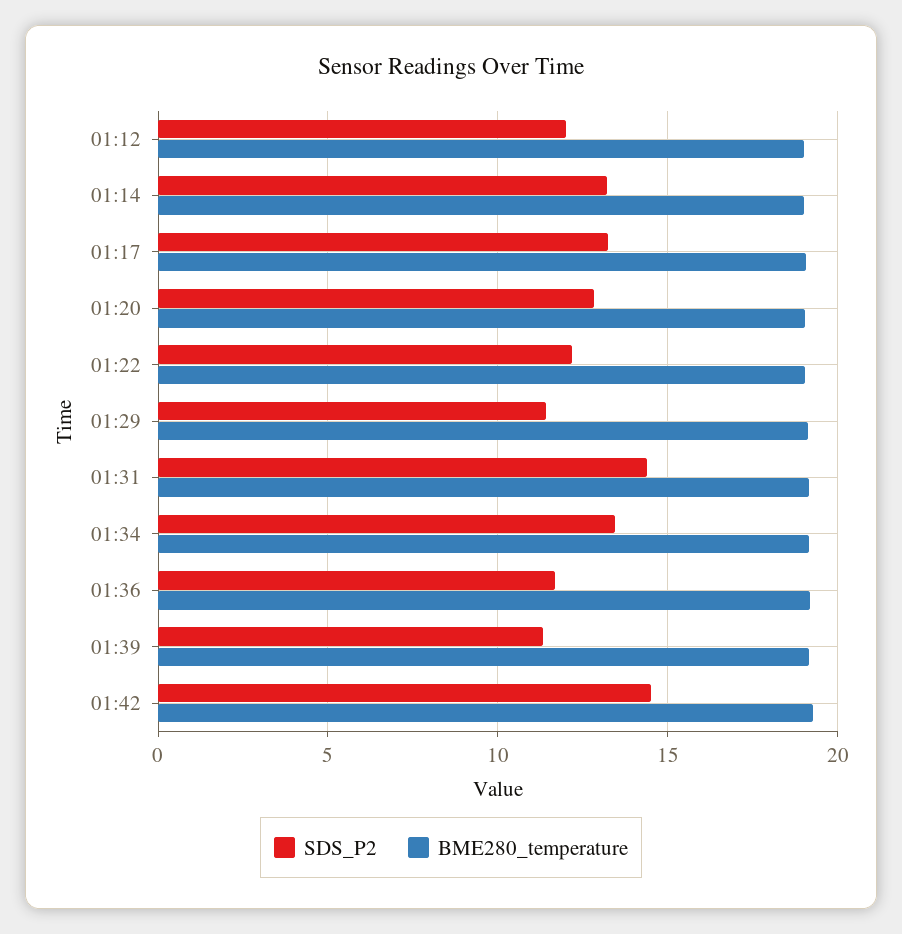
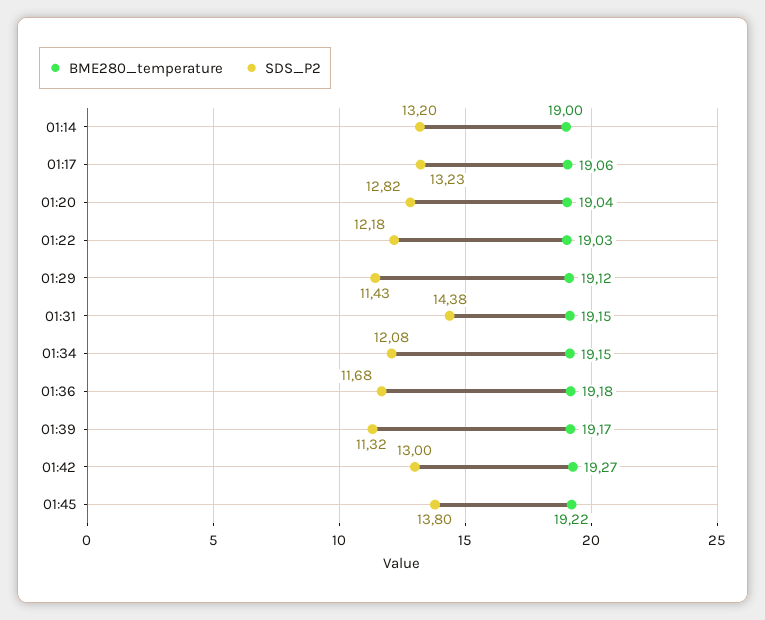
SDS_P2, 01:12: 12 -> none
BME280_temperature, 01:12: 19 -> none
SDS_P2, 01:34: 13.5 -> 12.08
SDS_P2, 01:42: 14.5 -> 13
BME280_temperature, 01:45: none -> 19.22
SDS_P2, 01:45: none -> 13.8

